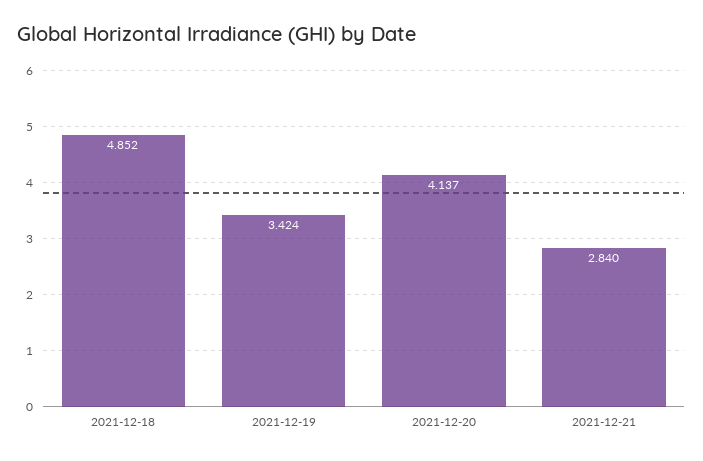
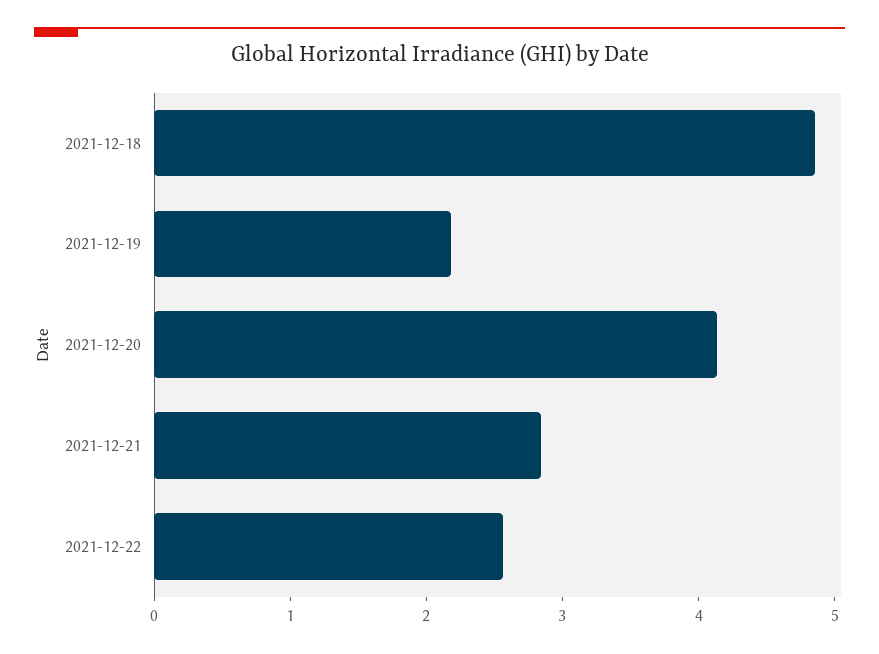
2021-12-19: 3.424 -> 2.2
2021-12-22: none -> 2.6

